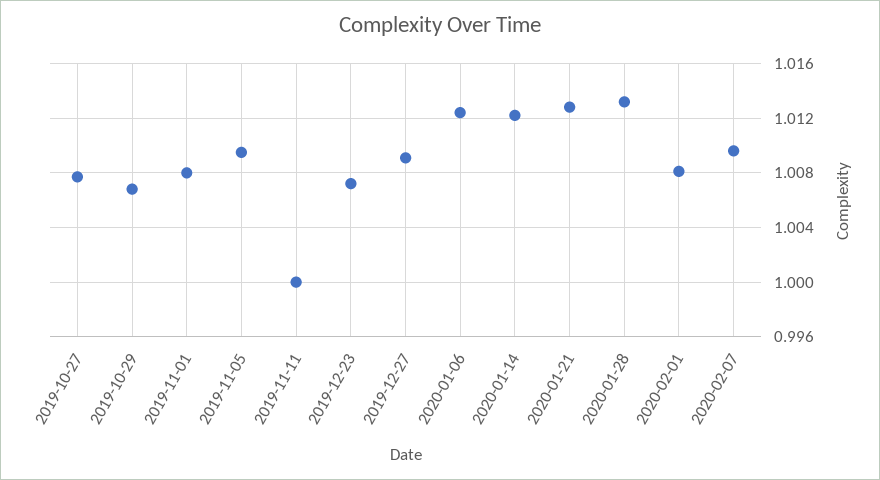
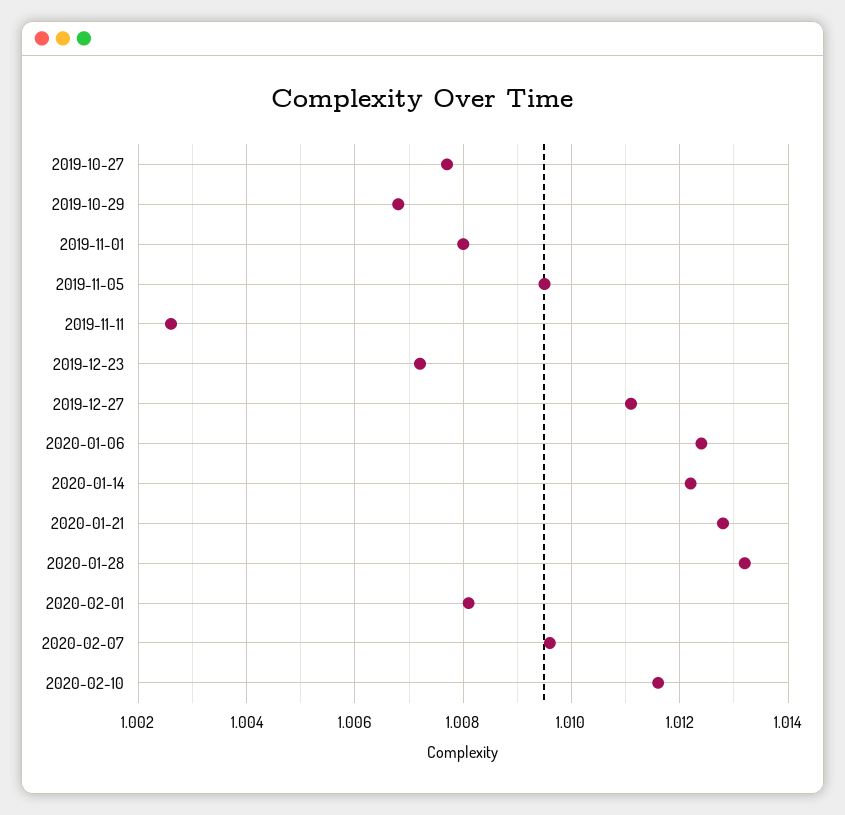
2019-11-11: 1 -> 1.0025
2019-12-27: 1.009 -> 1.011
2020-02-10: none -> 1.0115

